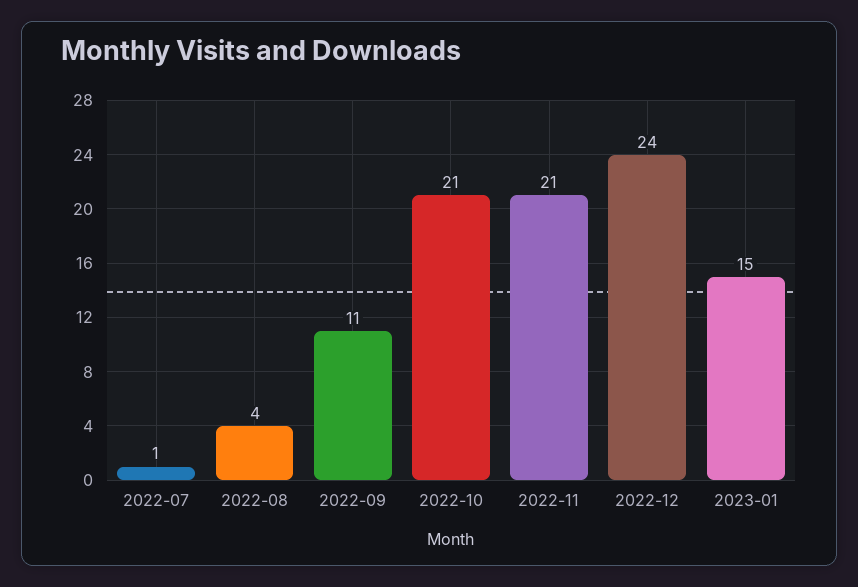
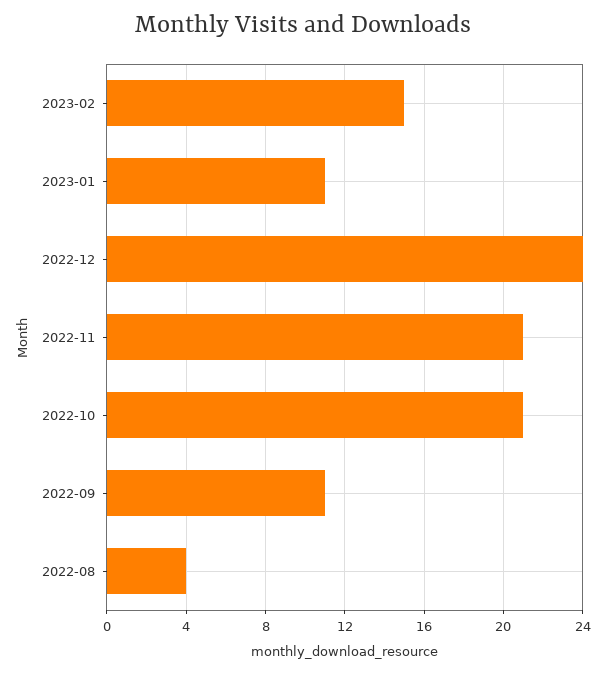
2022-07: 1 -> none
2023-01: 15 -> 11
2023-02: none -> 15

